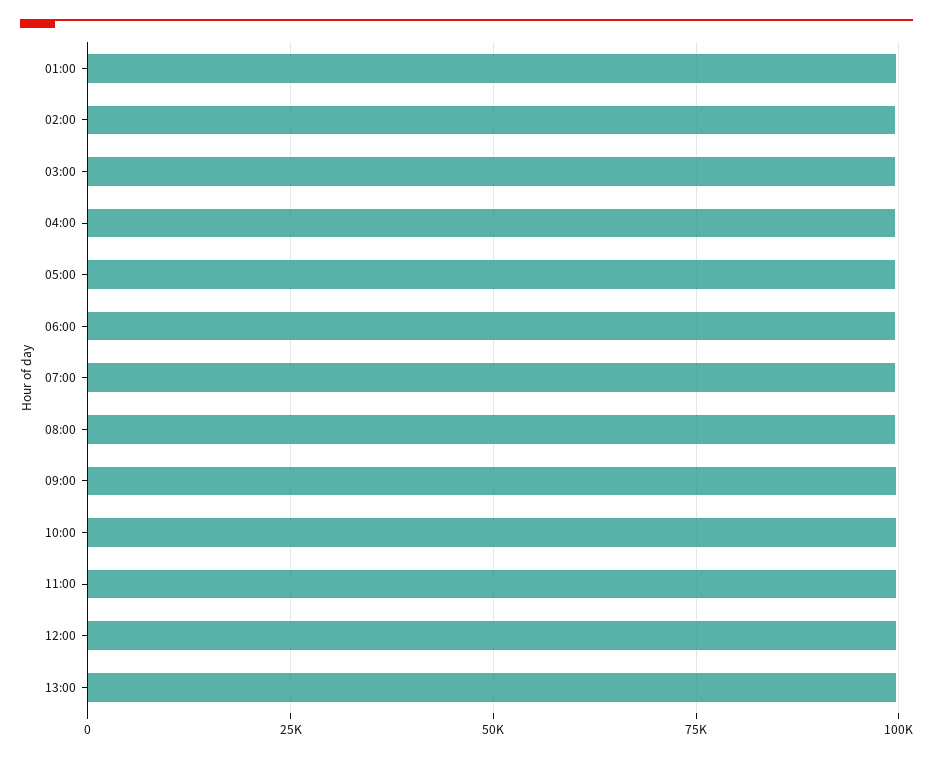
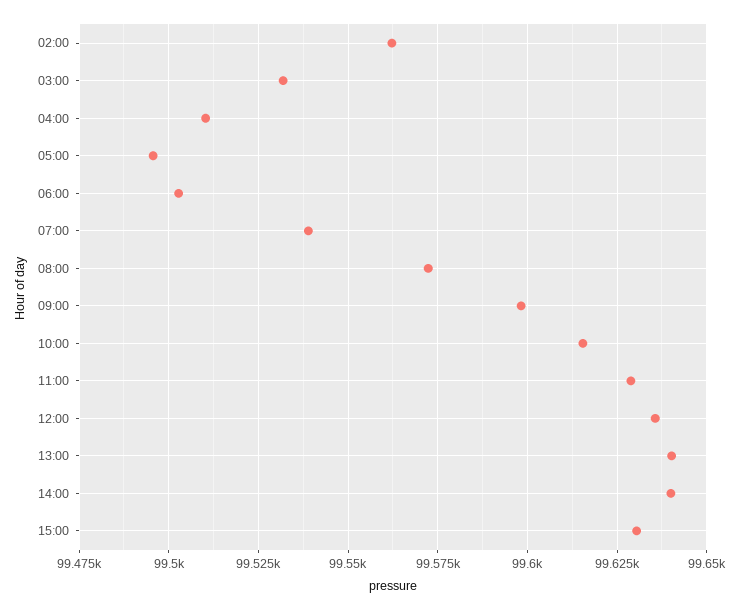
01:00: 100000 -> none
14:00: none -> 99640
15:00: none -> 99630

